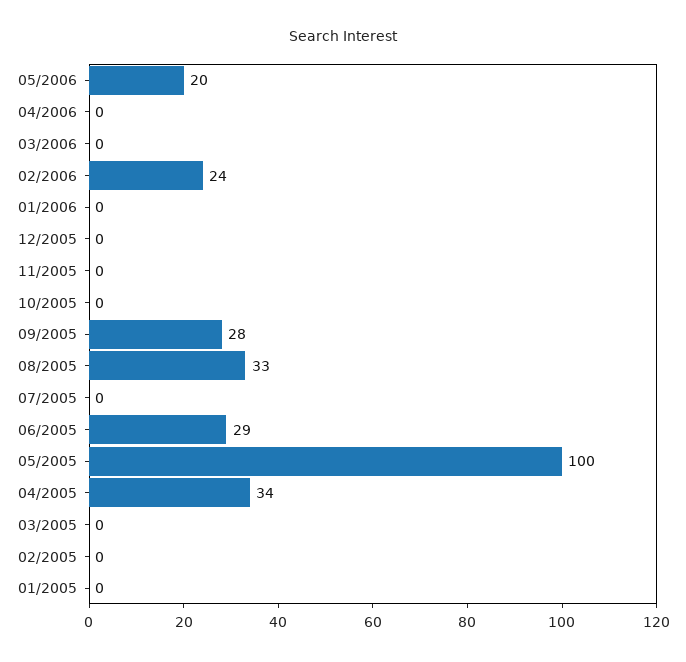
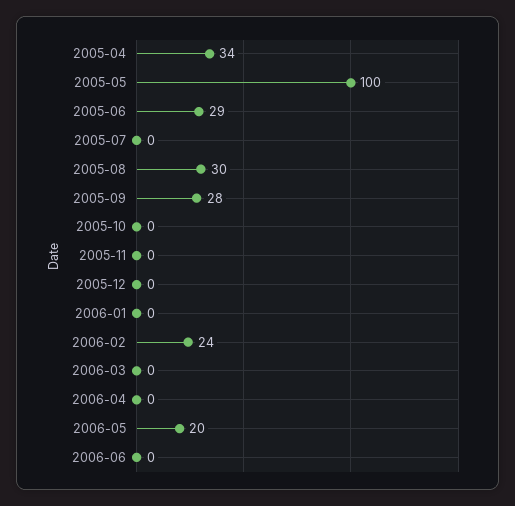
08/2005: 33 -> 30
03/2005: 0 -> none
02/2005: 0 -> none
01/2005: 0 -> none
2006-06: none -> 0

